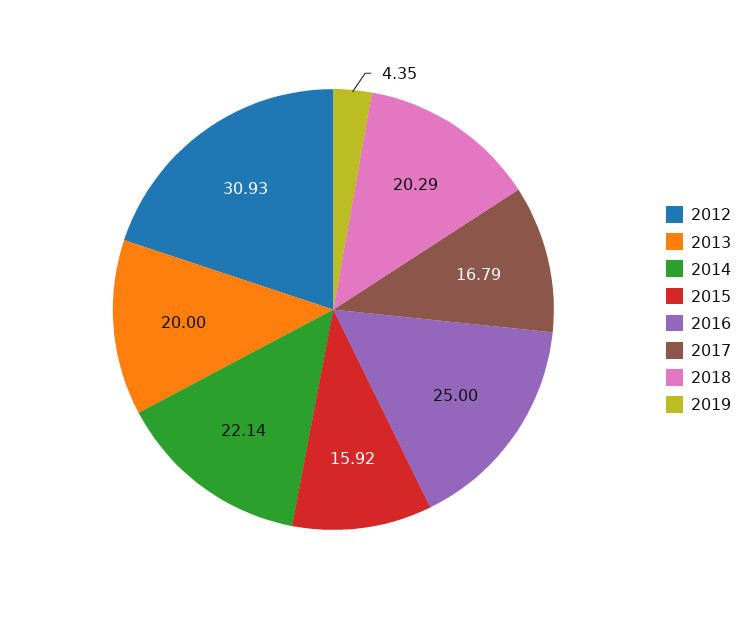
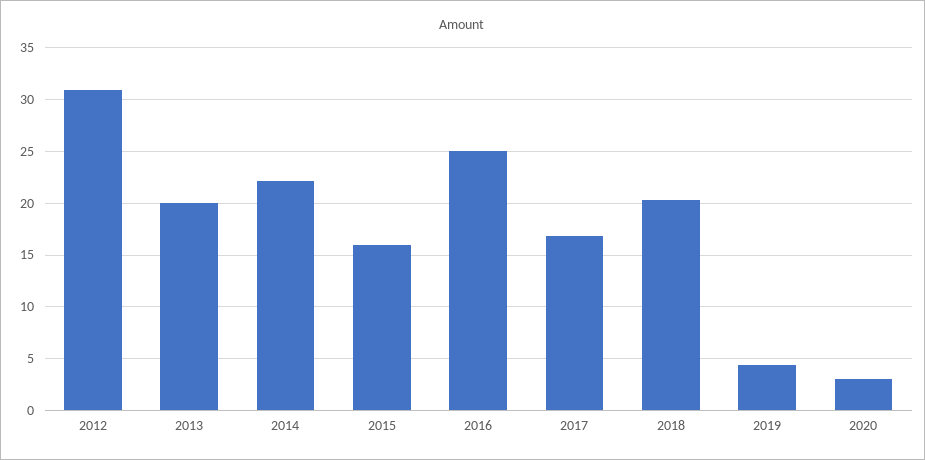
2020: none -> 3

